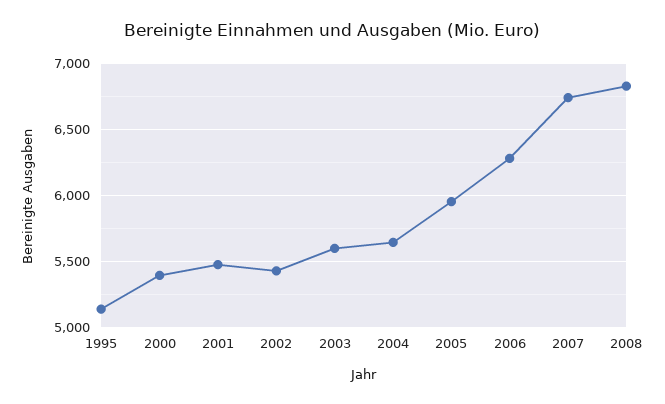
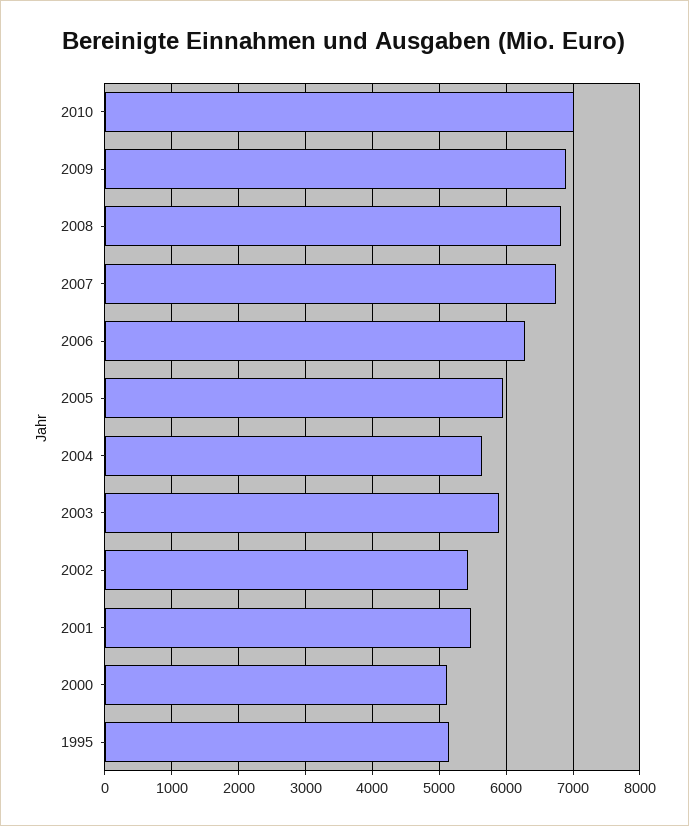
2000: 5400 -> 5100
2003: 5600 -> 5900
2010: none -> 7000
2009: none -> 6900

